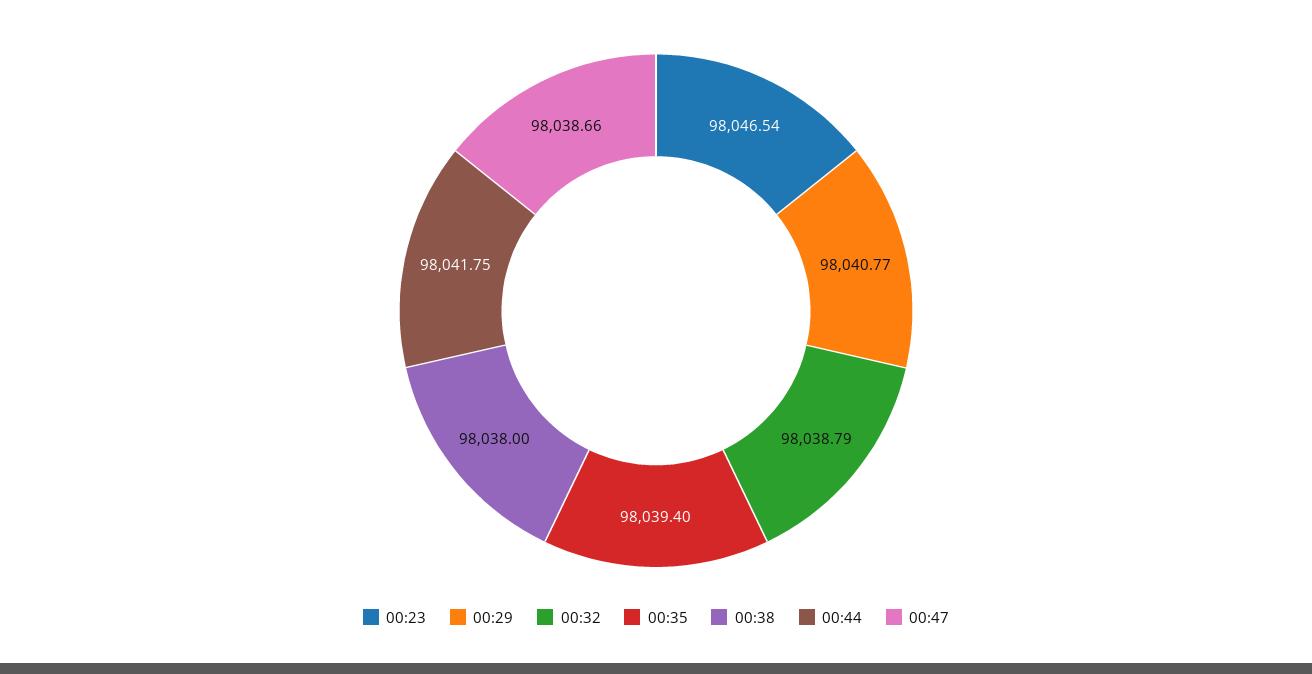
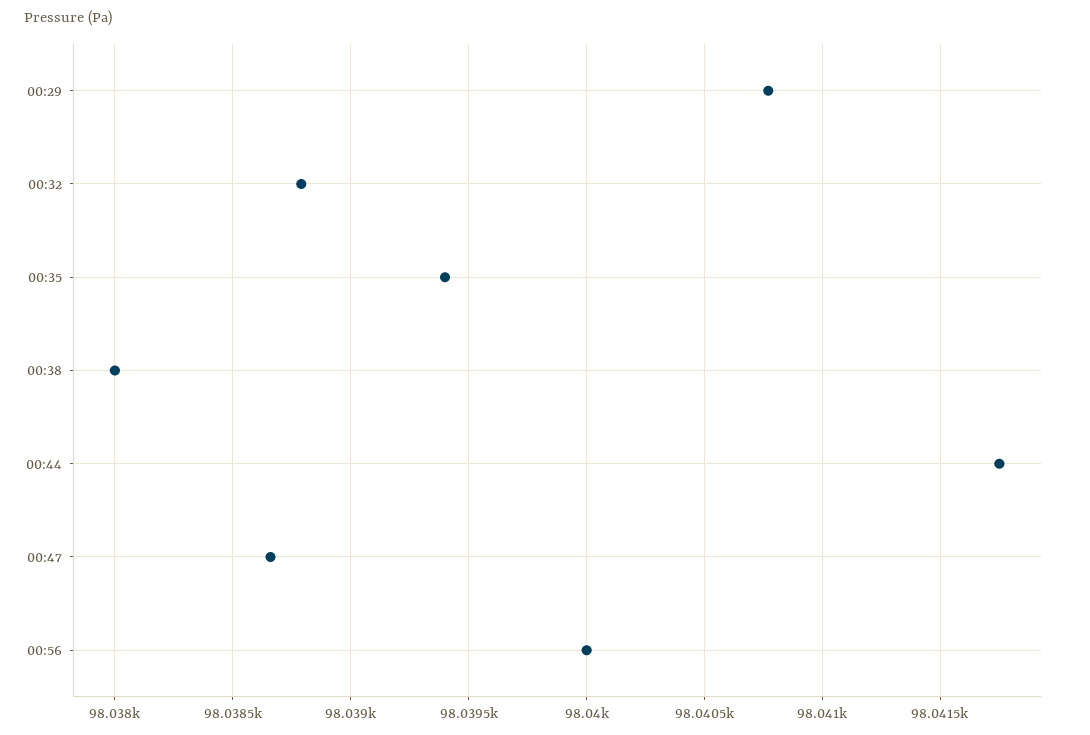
00:23: 98046.54 -> none
00:56: none -> 98040

